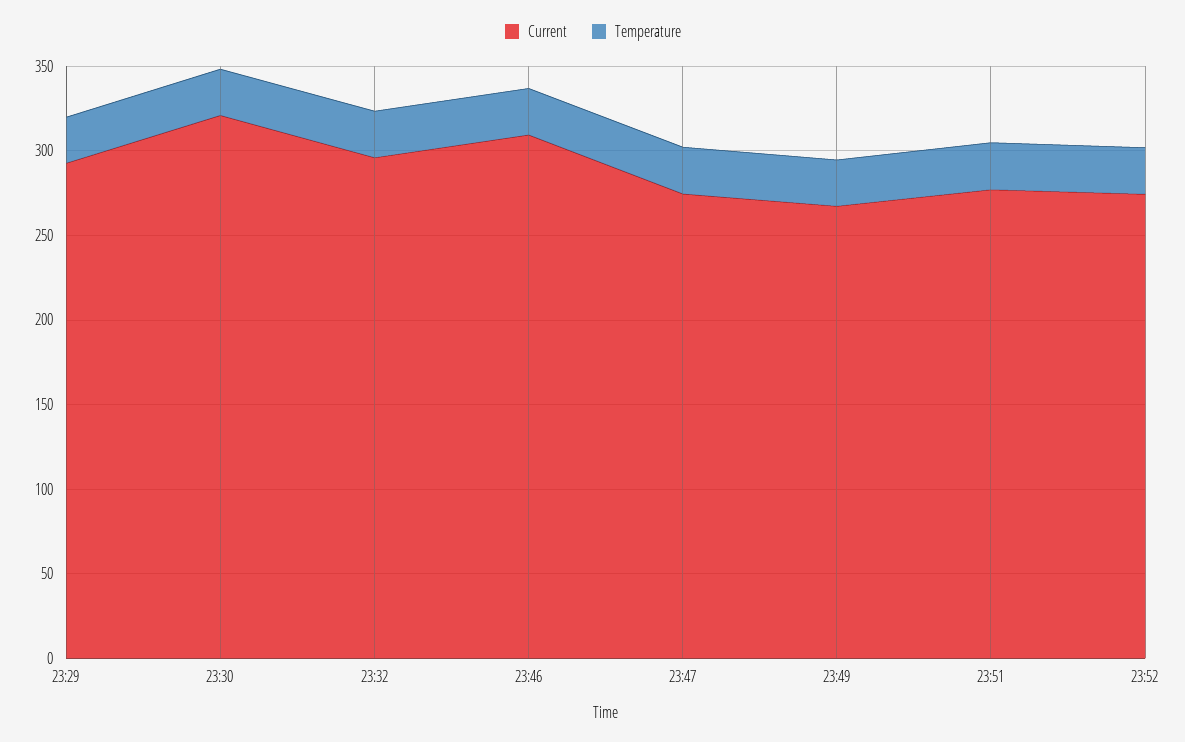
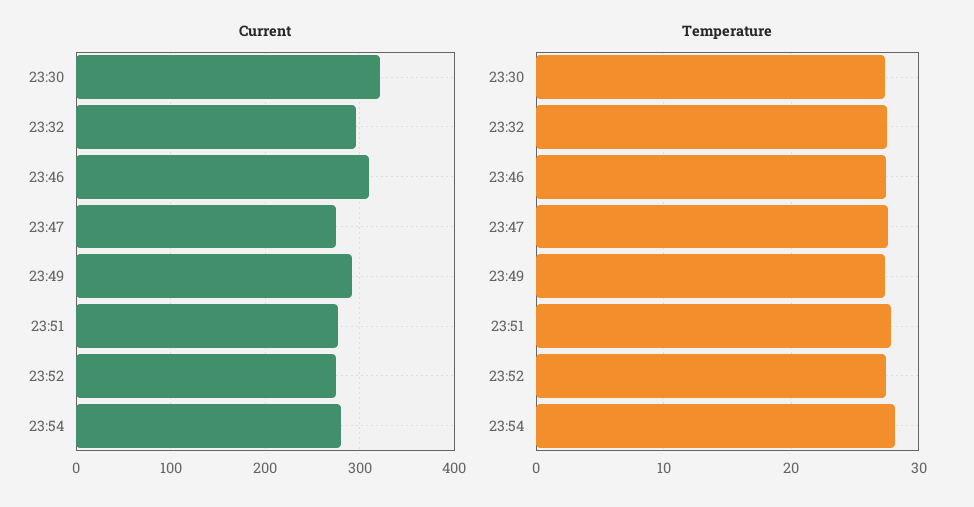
Current, 23:29: 290 -> none
Temperature, 23:29: 30 -> none
Current, 23:49: 270 -> 290
Current, 23:54: none -> 280
Temperature, 23:54: none -> 28

